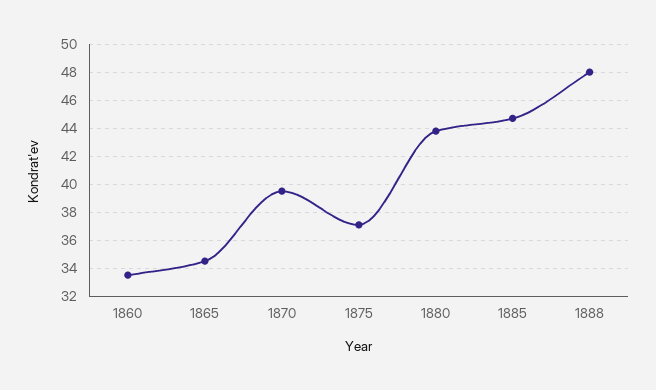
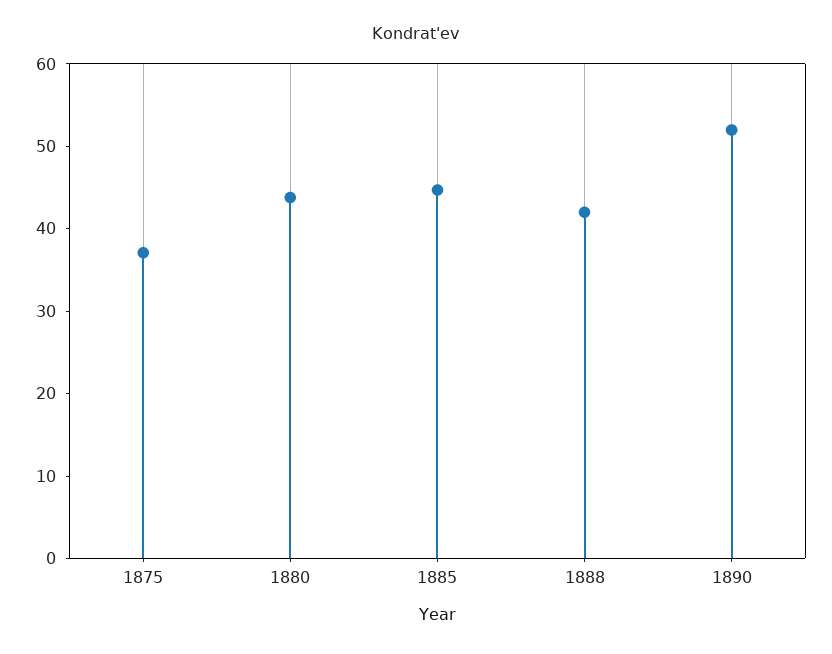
1860: 33.5 -> none
1865: 34.5 -> none
1870: 39.5 -> none
1888: 48 -> 42
1890: none -> 52

